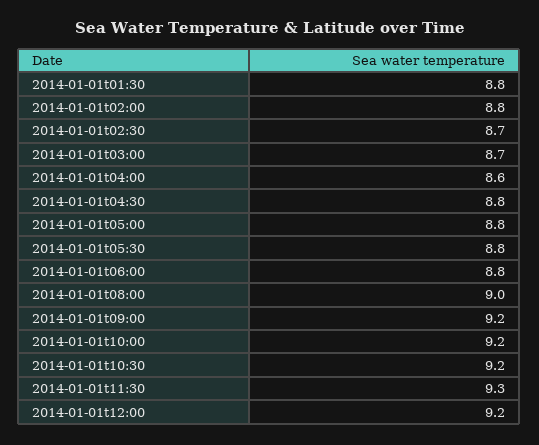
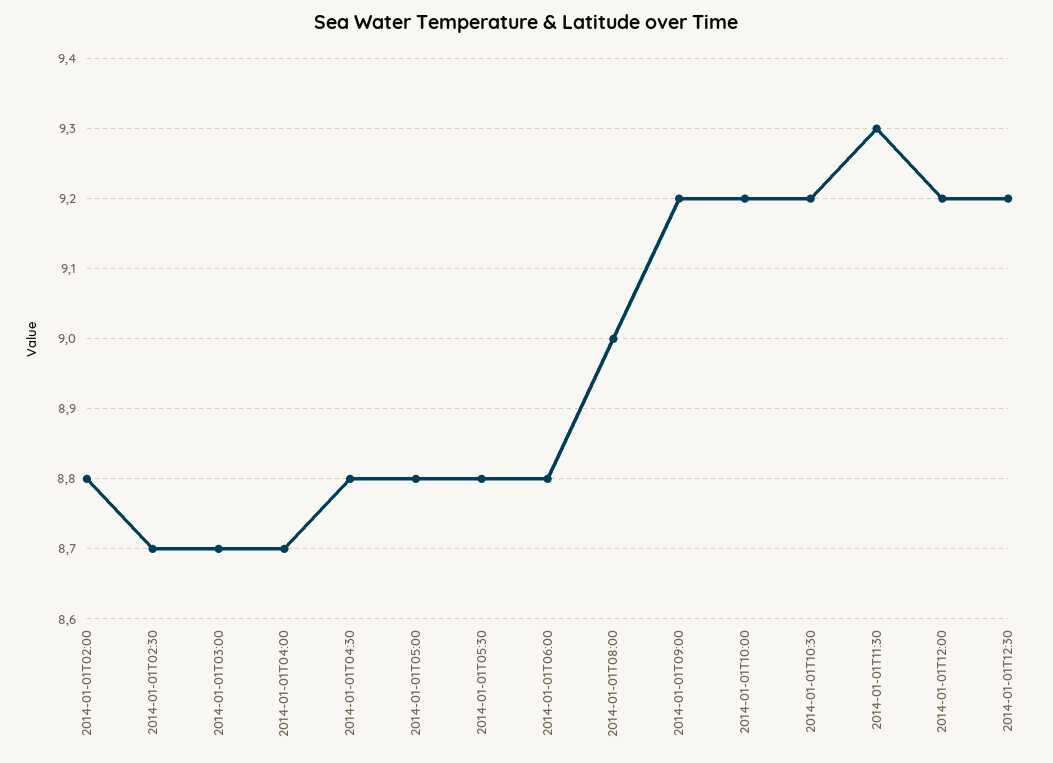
2014-01-01t01:30: 8.8 -> none
2014-01-01t04:00: 8.6 -> 8.7
2014-01-01T12:30: none -> 9.2

